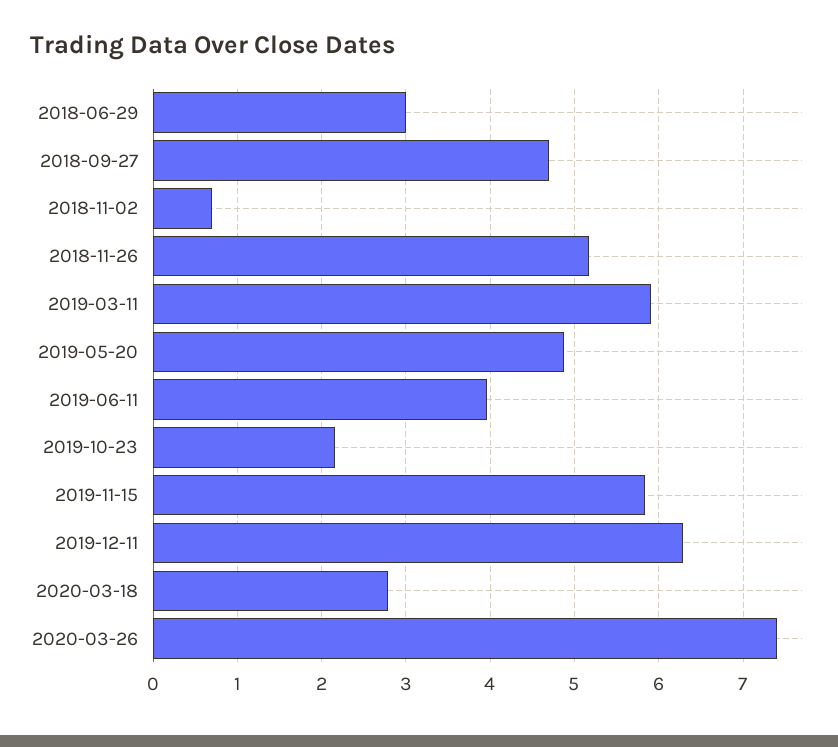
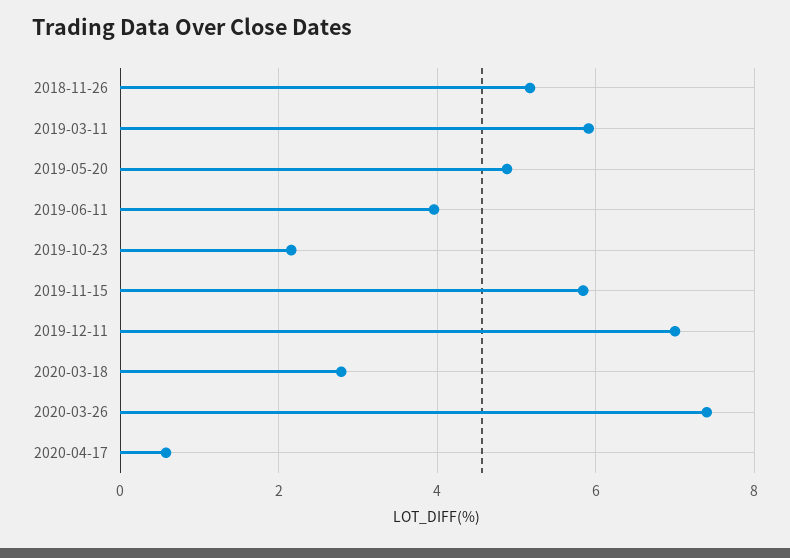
2018-06-29: 3 -> none
2018-09-27: 4.7 -> none
2018-11-02: 0.7 -> none
2019-12-11: 6.3 -> 7
2020-04-17: none -> 0.6

